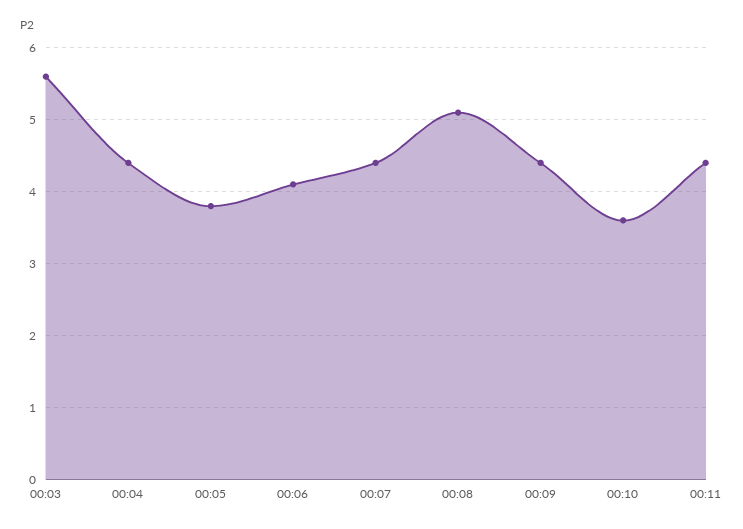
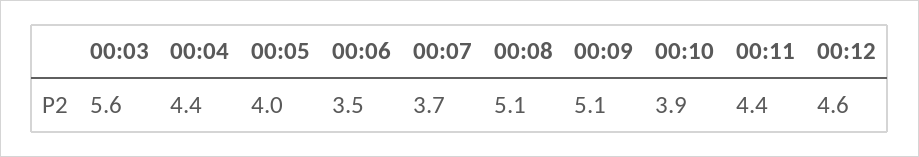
00:05: 3.8 -> 4
00:06: 4.1 -> 3.5
00:07: 4.4 -> 3.7
00:09: 4.4 -> 5.1
00:10: 3.6 -> 3.9
00:12: none -> 4.6

